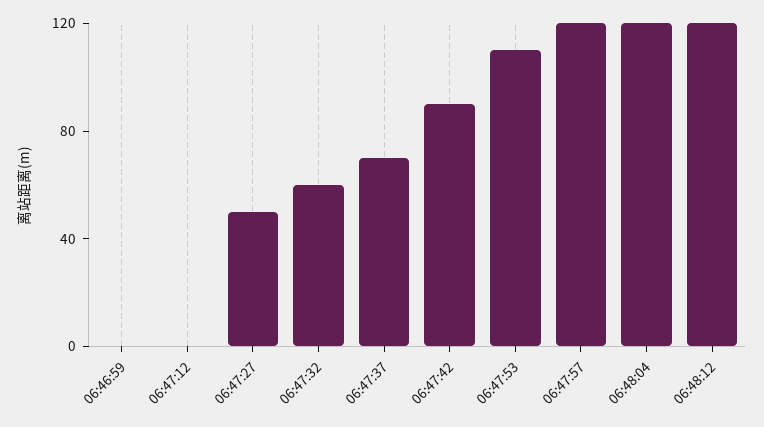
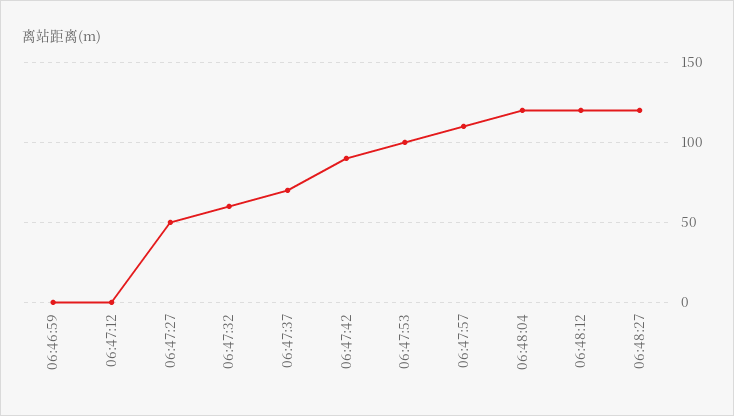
06:47:53: 110 -> 100
06:47:57: 120 -> 110
06:48:27: none -> 120

